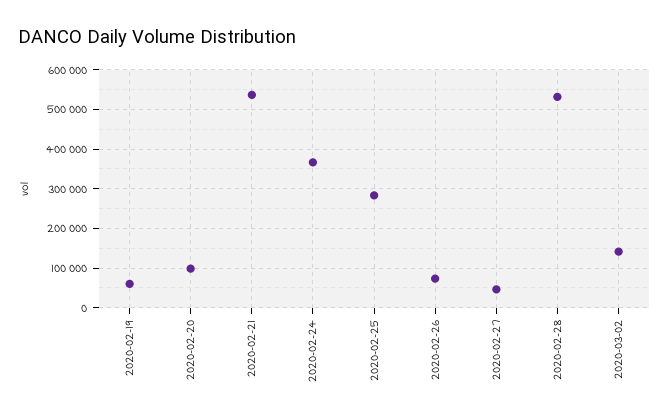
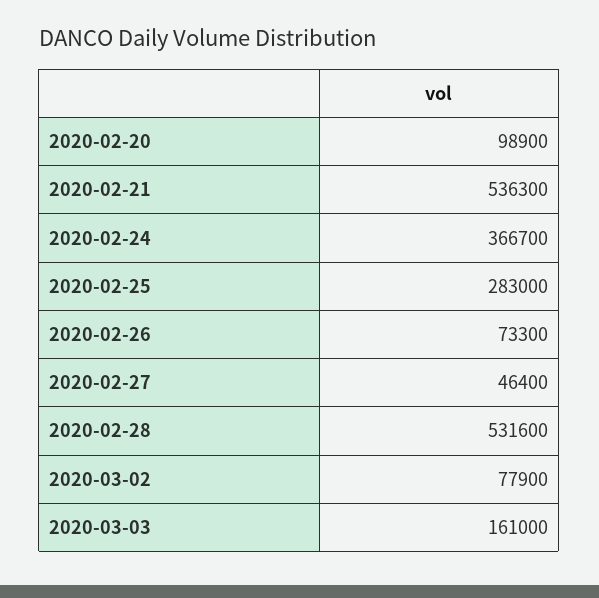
2020-02-19: 60000 -> none
2020-03-02: 140000 -> 77900
2020-03-03: none -> 161000

